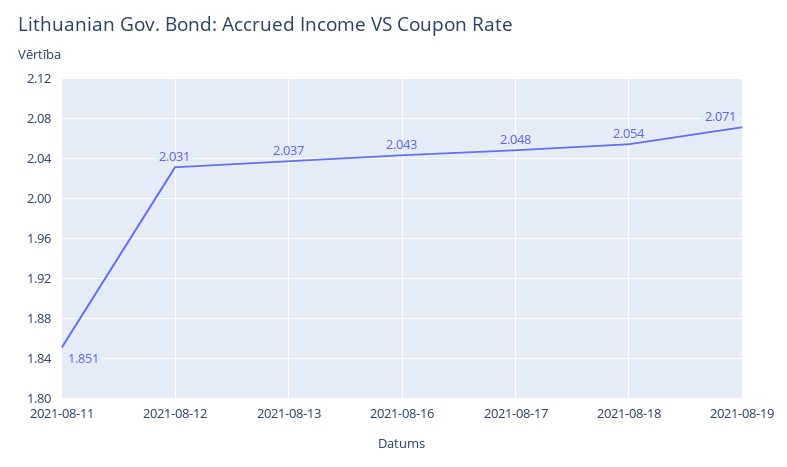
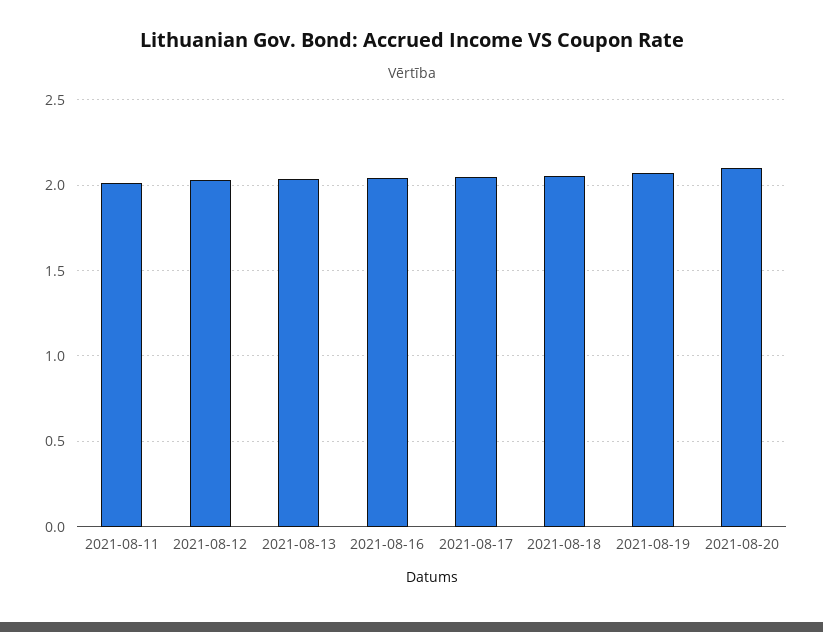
2021-08-11: 1.851 -> 2
2021-08-20: none -> 2.1

